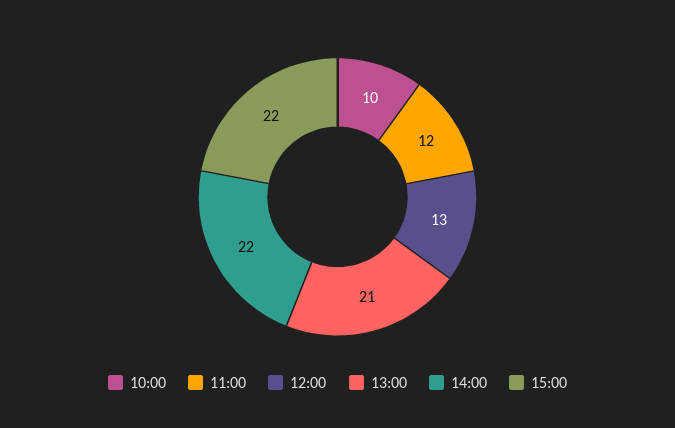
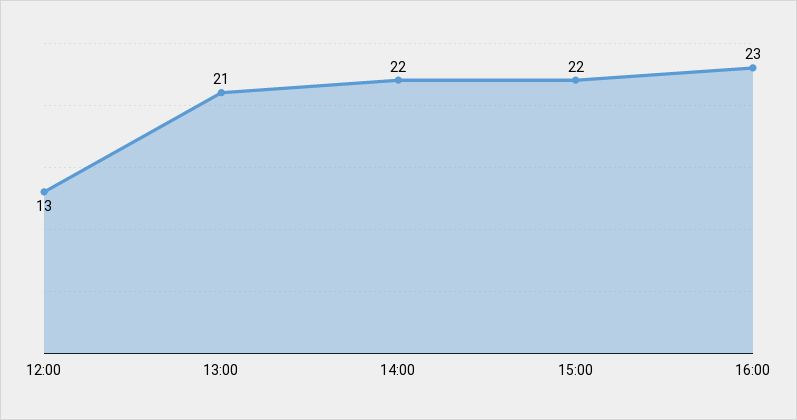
10:00: 10 -> none
11:00: 12 -> none
16:00: none -> 23

